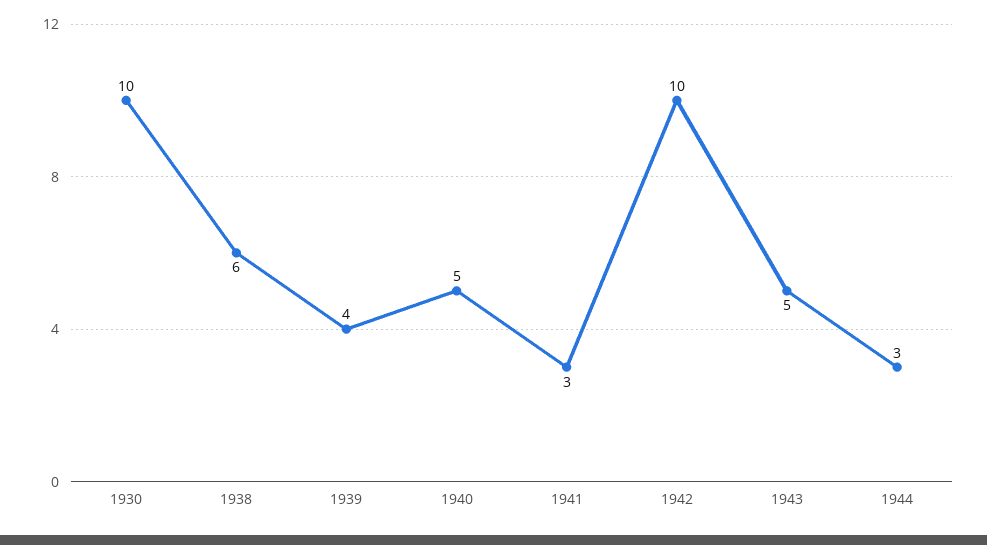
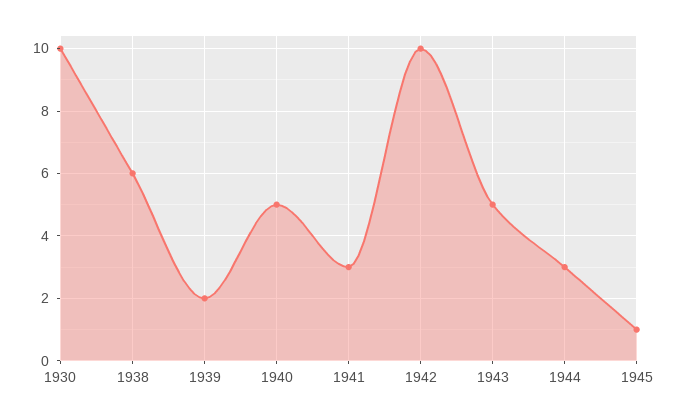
1939: 4 -> 2
1945: none -> 1

